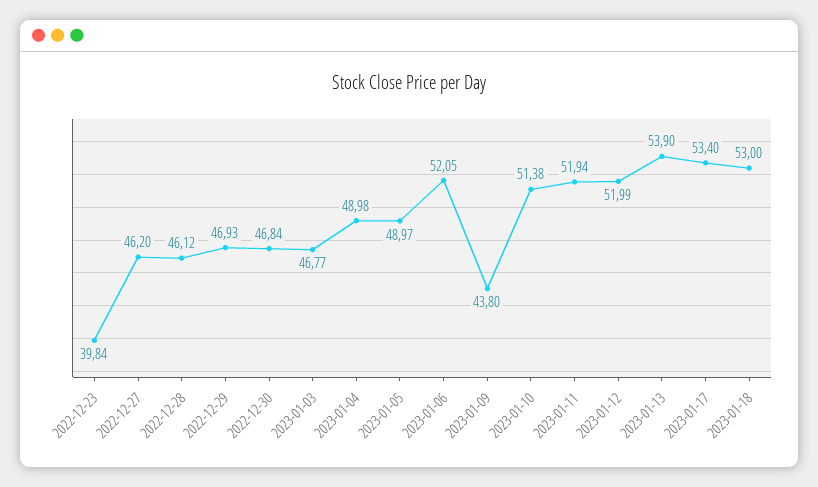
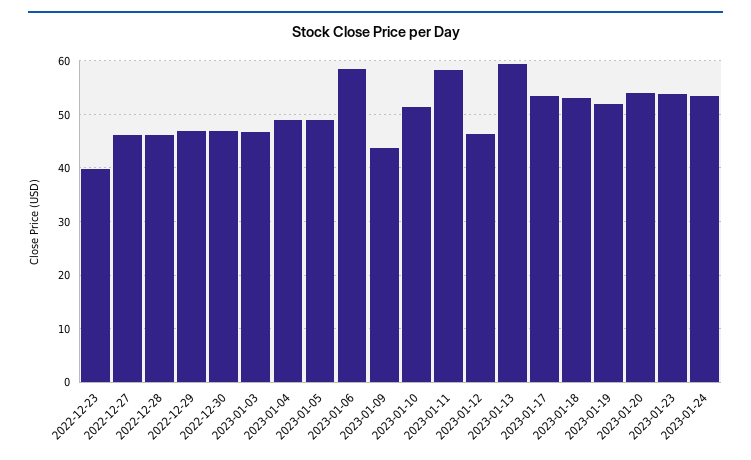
2023-01-06: 52.05 -> 58
2023-01-11: 51.94 -> 58
2023-01-12: 51.99 -> 46
2023-01-13: 53.9 -> 60
2023-01-19: none -> 52
2023-01-20: none -> 54
2023-01-23: none -> 54
2023-01-24: none -> 54

